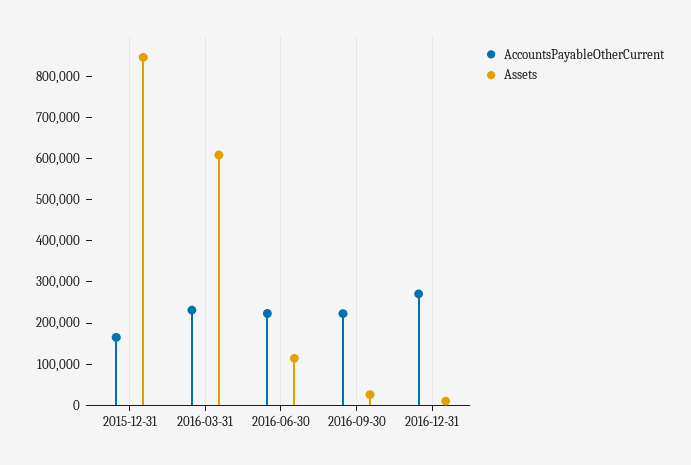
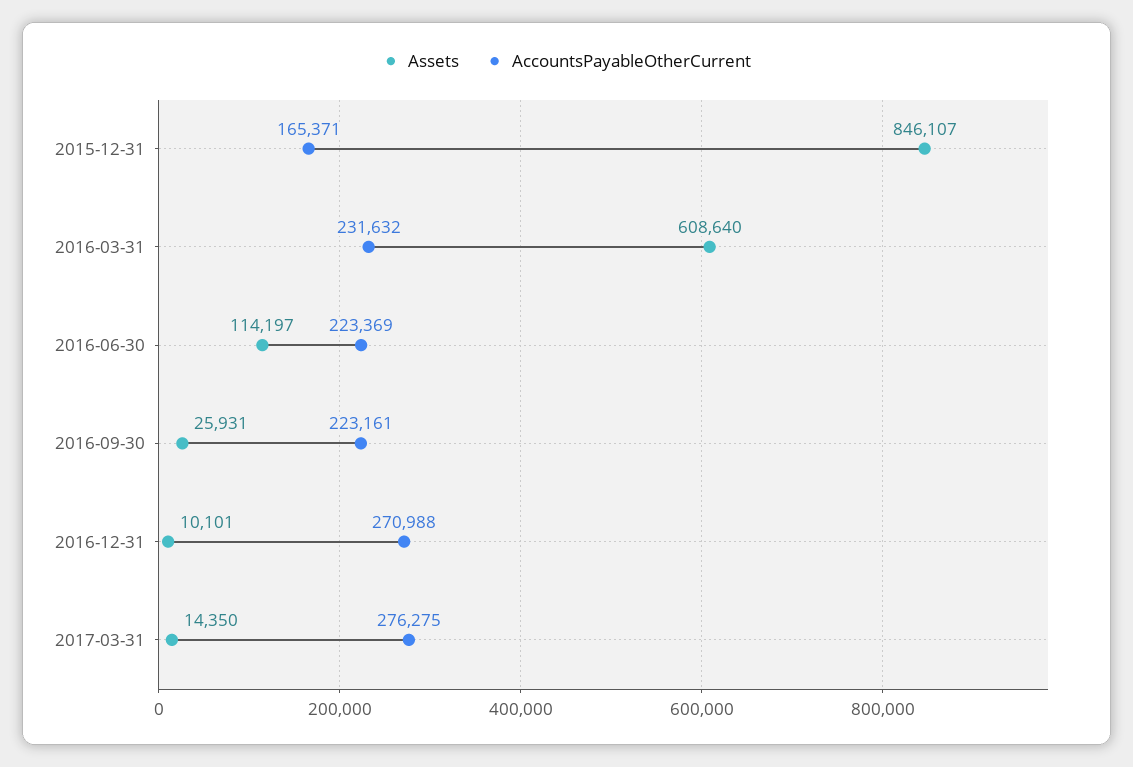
Assets, 2017-03-31: none -> 14350
AccountsPayableOtherCurrent, 2017-03-31: none -> 276275

